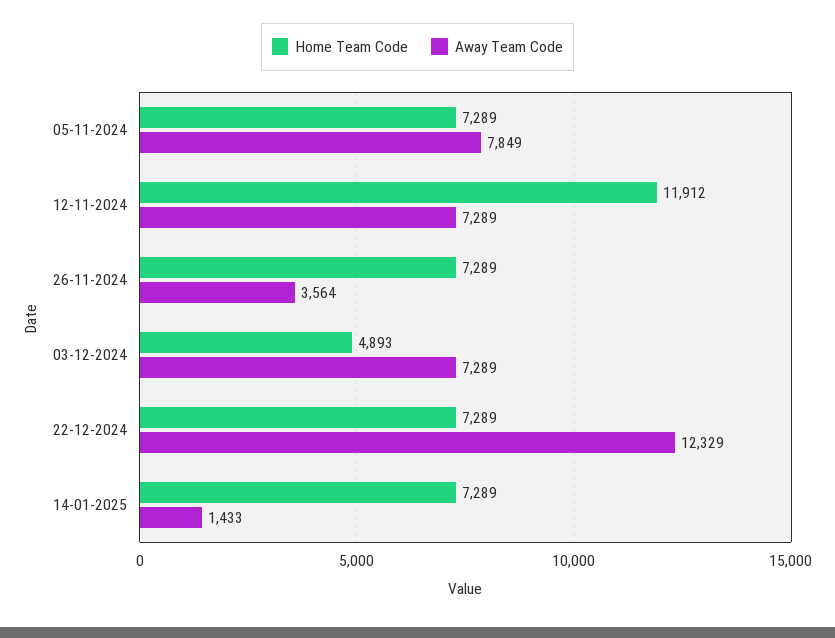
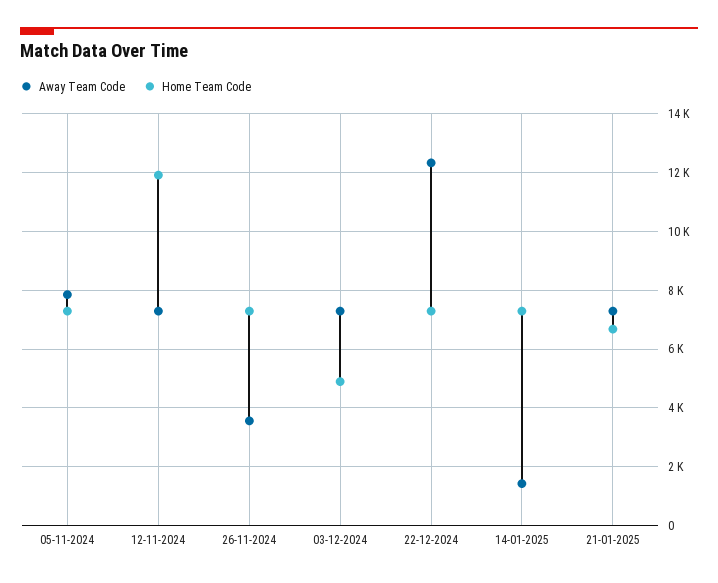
Away Team Code, 21-01-2025: none -> 7250
Home Team Code, 21-01-2025: none -> 6750

